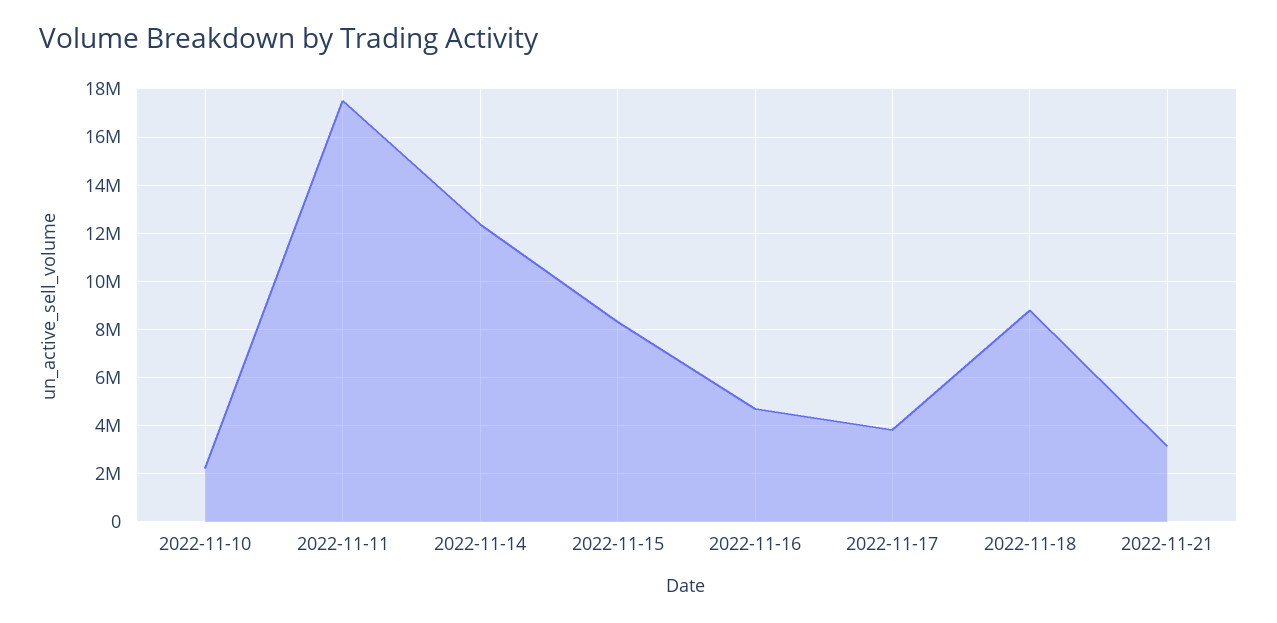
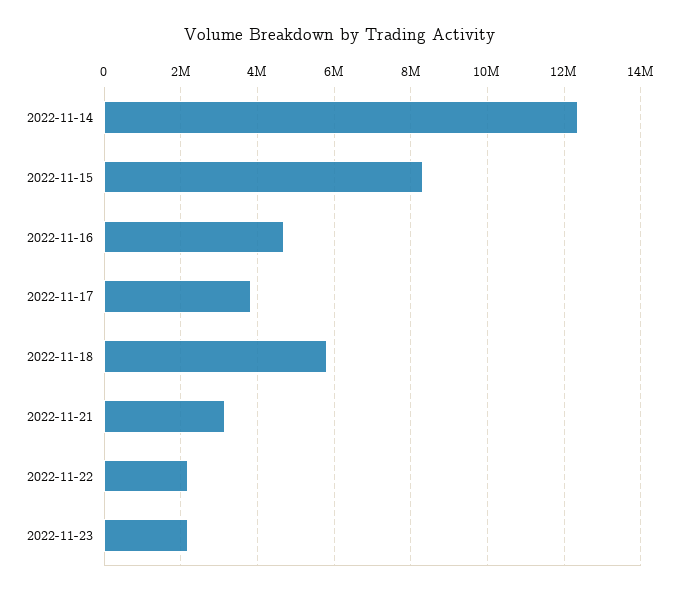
2022-11-10: 2250000 -> none
2022-11-11: 17500000 -> none
2022-11-18: 8750000 -> 5800000
2022-11-22: none -> 2200000
2022-11-23: none -> 2200000

